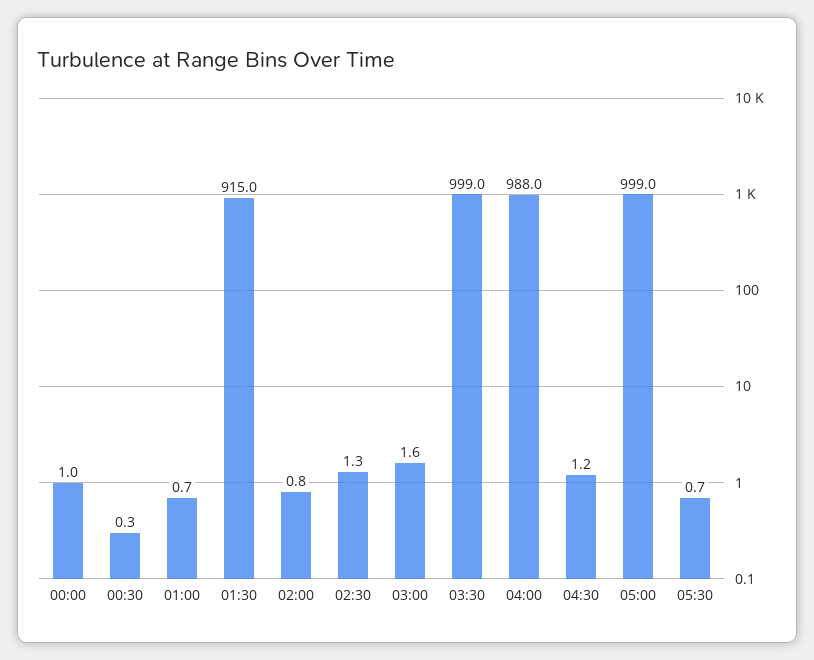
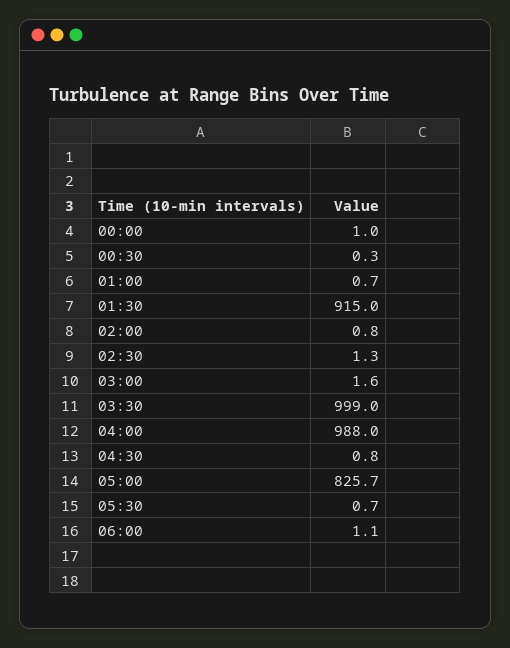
04:30: 1.2 -> 0.8
05:00: 999 -> 825.7
06:00: none -> 1.1

